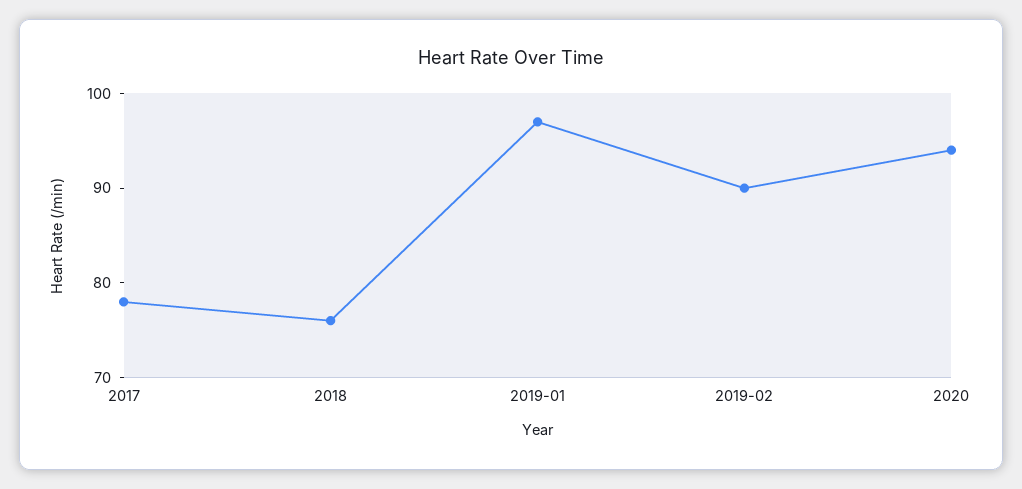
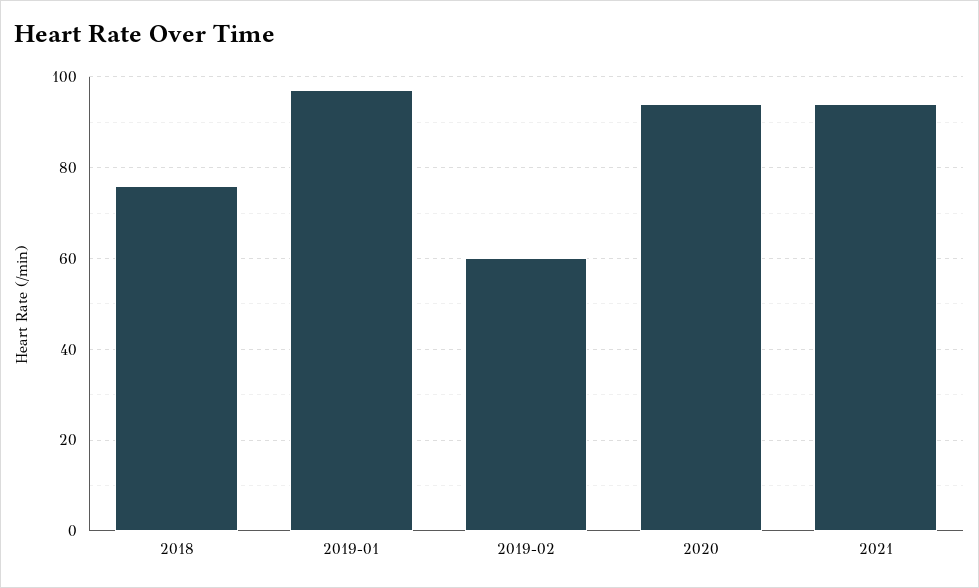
2017: 78 -> none
2019-02: 90 -> 60
2021: none -> 95

